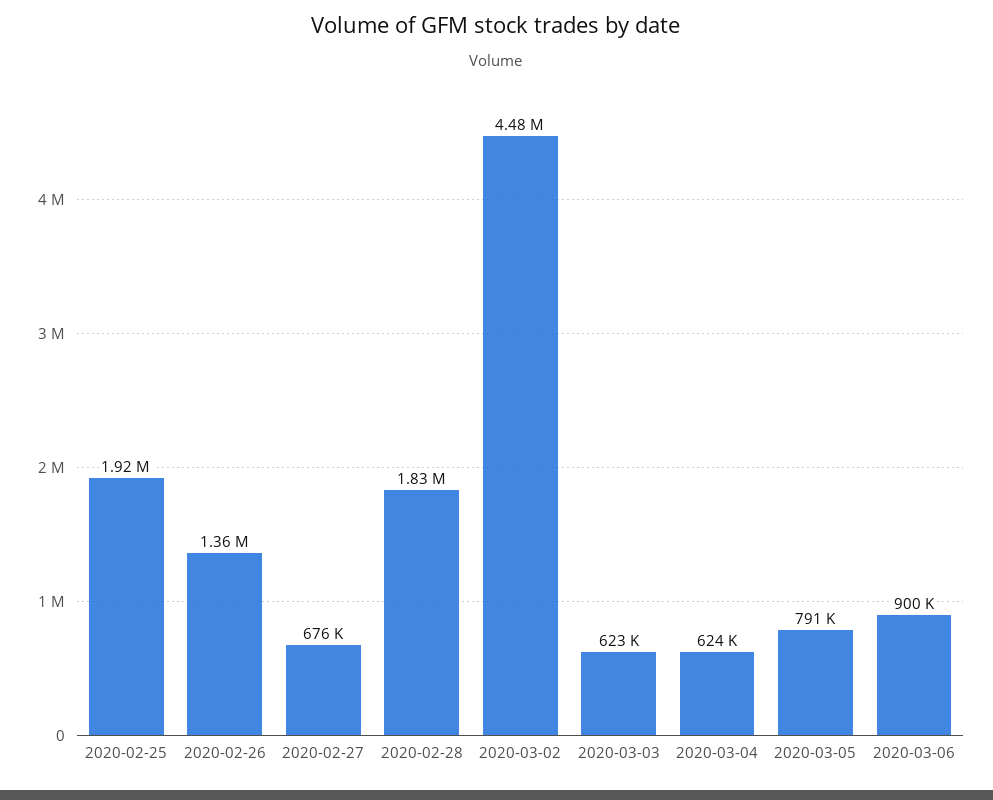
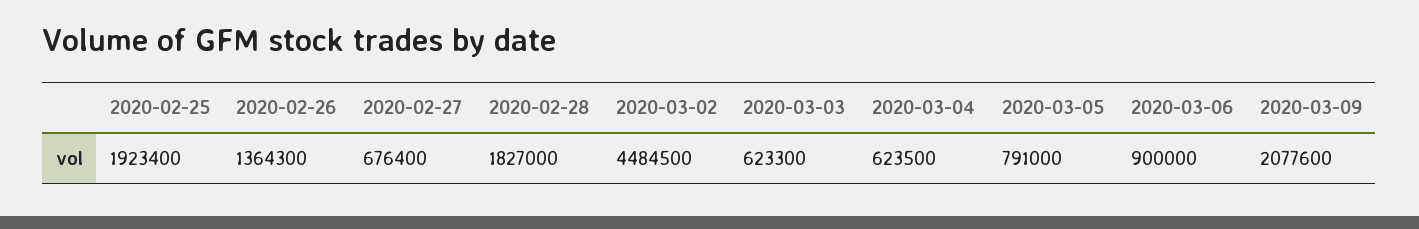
2020-03-09: none -> 2077600

